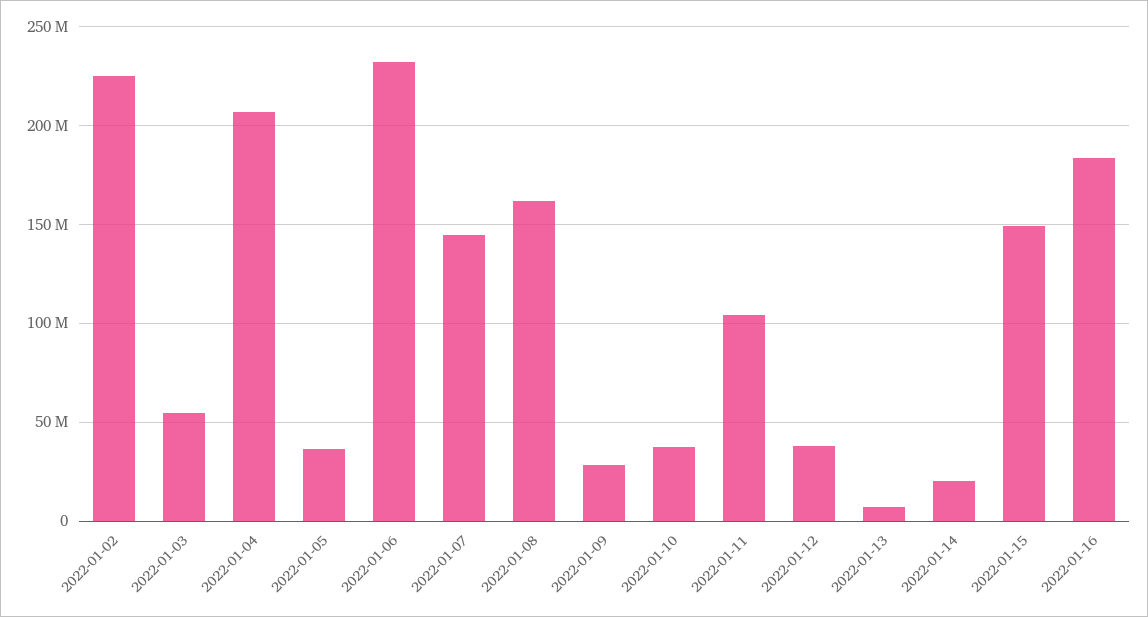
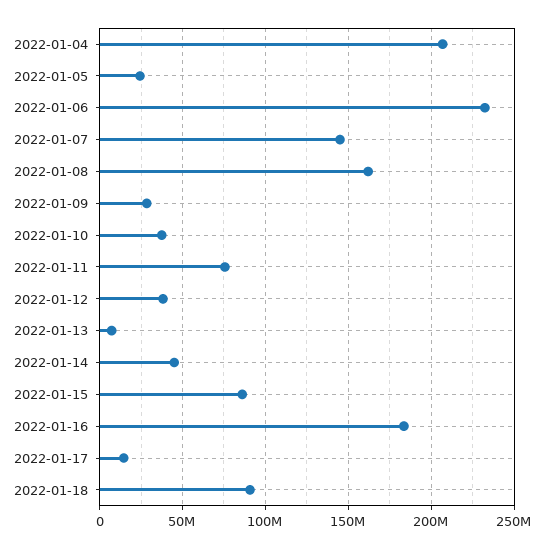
2022-01-02: 225000000 -> none
2022-01-03: 55000000 -> none
2022-01-05: 35000000 -> 25000000
2022-01-11: 105000000 -> 75000000
2022-01-14: 20000000 -> 45000000
2022-01-15: 150000000 -> 85000000
2022-01-17: none -> 15000000
2022-01-18: none -> 90000000

